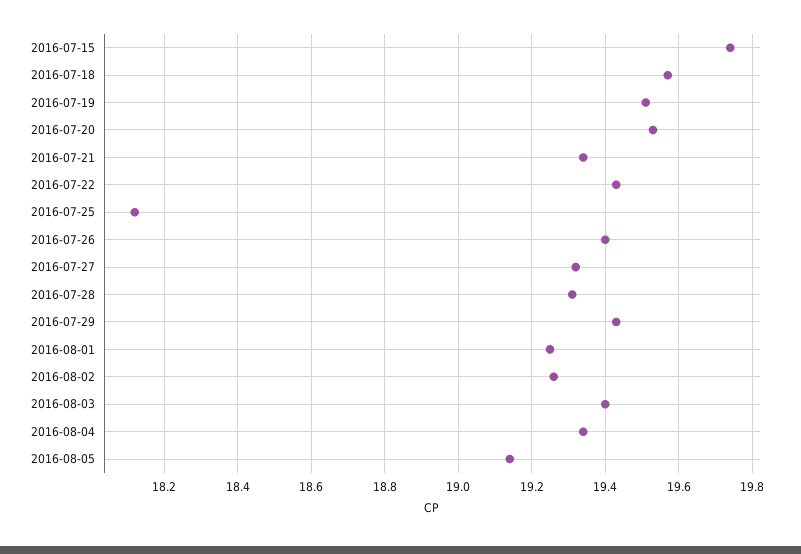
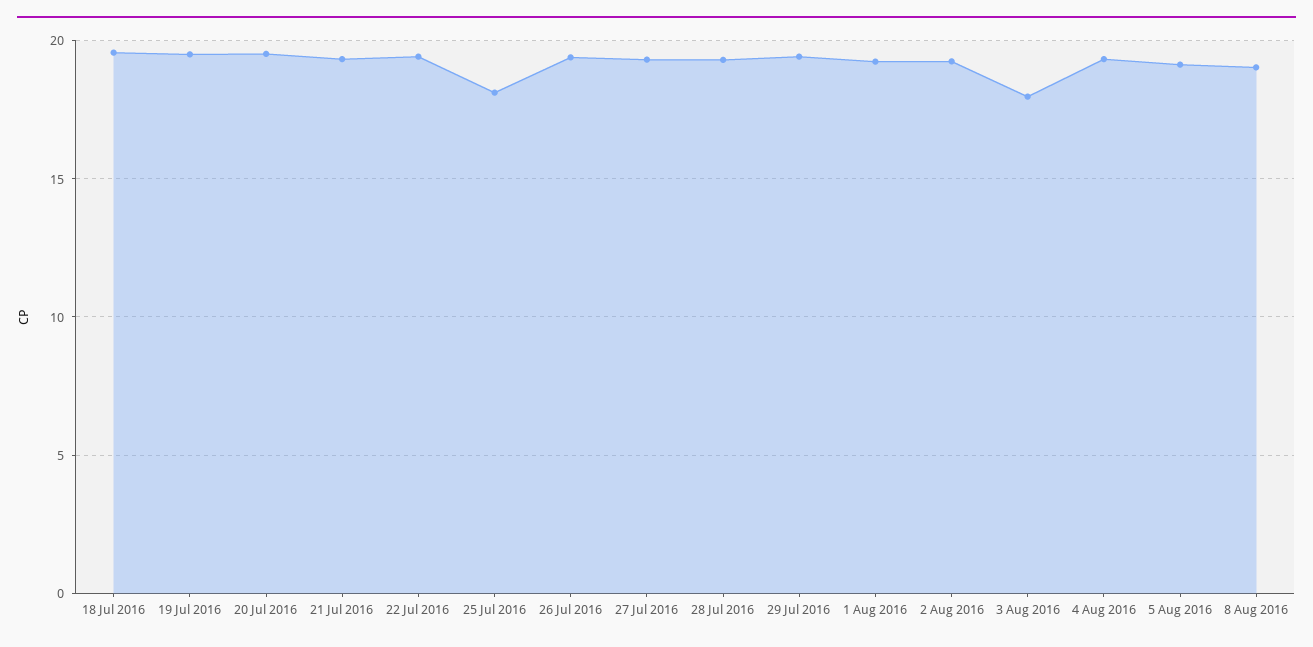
2016-07-15: 19.75 -> none
2016-08-03: 19.4 -> 18
8 Aug 2016: none -> 19

